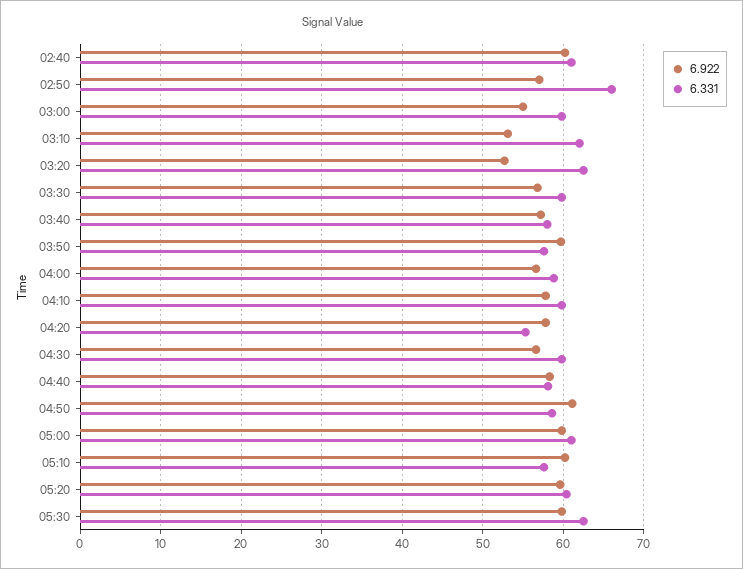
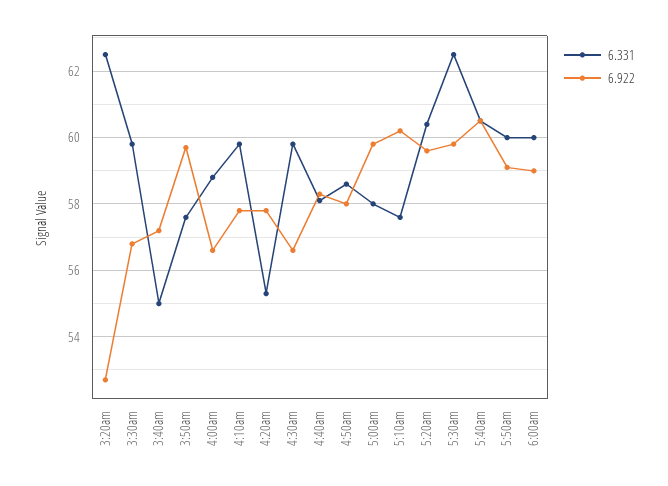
6.922, 02:40: 60 -> none
6.331, 02:40: 61 -> none
6.922, 02:50: 57 -> none
6.331, 02:50: 66 -> none
6.922, 03:00: 55 -> none
6.331, 03:00: 60 -> none
6.922, 03:10: 53 -> none
6.331, 03:10: 62 -> none
6.331, 03:40: 58 -> 55
6.922, 04:50: 61 -> 58
6.331, 05:00: 61 -> 58
6.331, 5:40am: none -> 60.5
6.922, 5:40am: none -> 60.5
6.331, 5:50am: none -> 60
6.922, 5:50am: none -> 59
6.331, 6:00am: none -> 60
6.922, 6:00am: none -> 59

